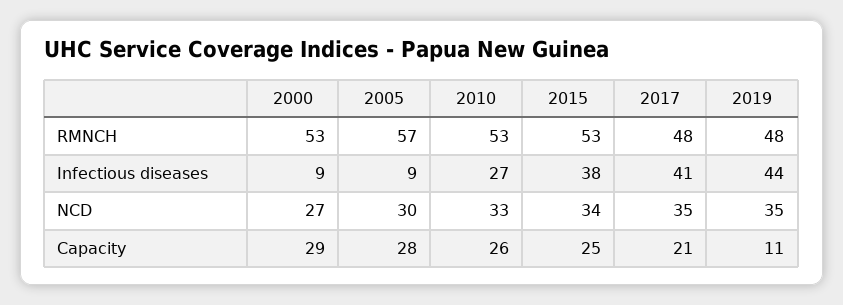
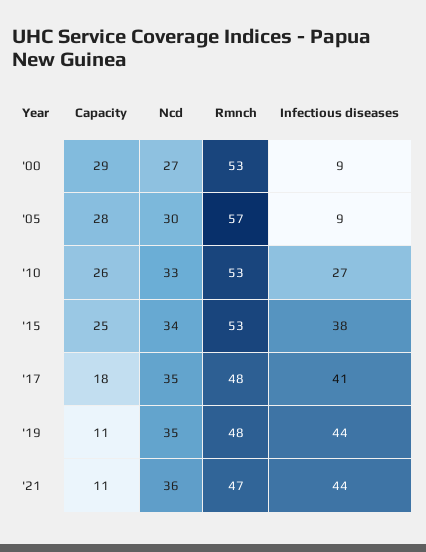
2017, Capacity: 21 -> 18
'21, Capacity: none -> 11
'21, NCD: none -> 36
'21, RMNCH: none -> 47
'21, Infectious diseases: none -> 44

